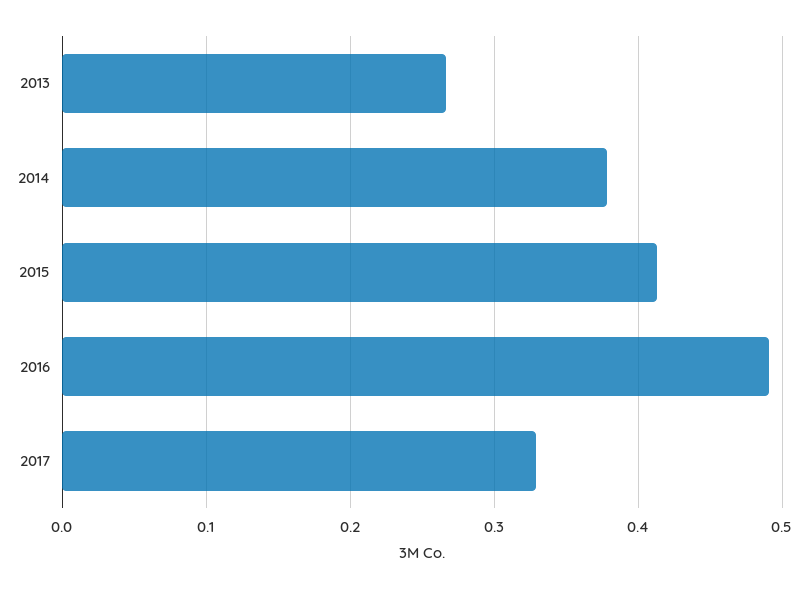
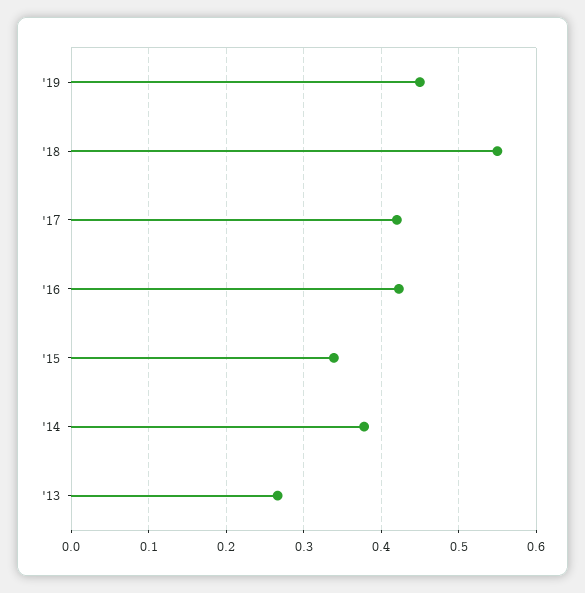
2015: 0.41 -> 0.34
2016: 0.49 -> 0.42
2017: 0.33 -> 0.42
'19: none -> 0.45
'18: none -> 0.55

